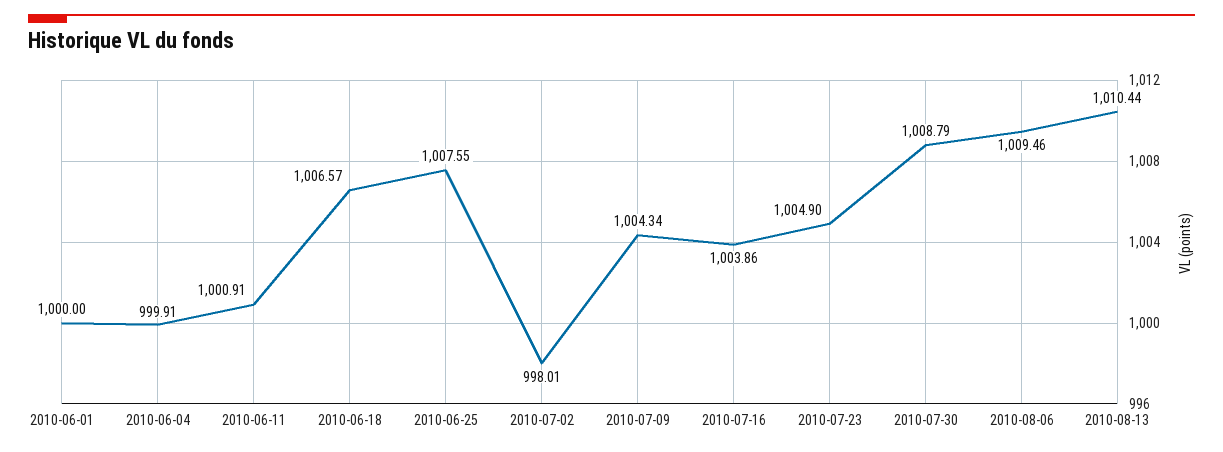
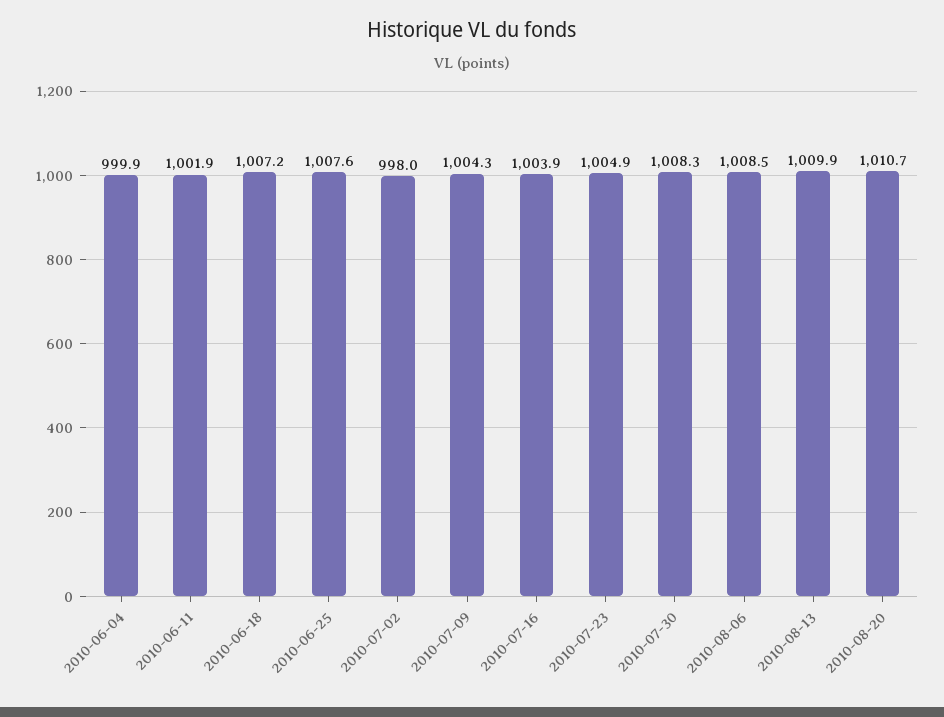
2010-06-01: 1000 -> none
2010-06-11: 1000.91 -> 1001.9
2010-06-18: 1006.57 -> 1007.2
2010-07-30: 1008.79 -> 1008.3
2010-08-06: 1009.46 -> 1008.5
2010-08-13: 1010.44 -> 1009.9
2010-08-20: none -> 1010.7

